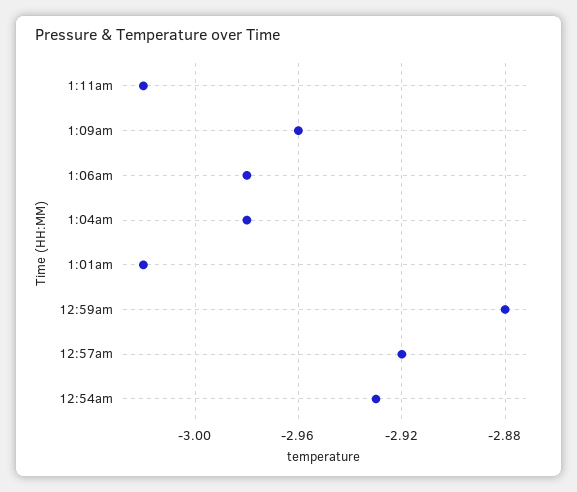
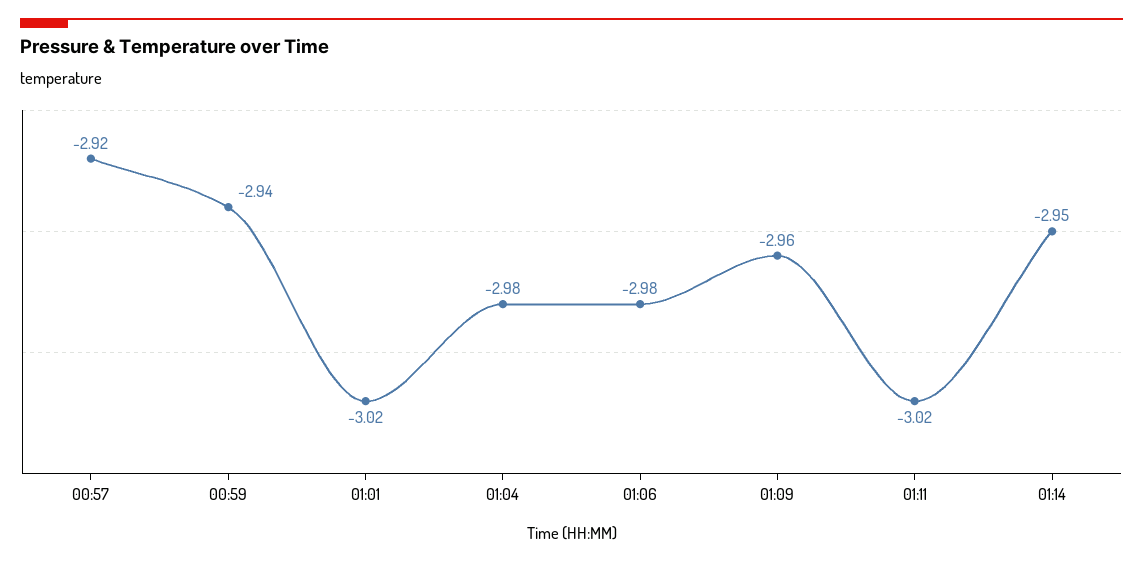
12:59am: -2.88 -> -2.94
12:54am: -2.93 -> none
01:14: none -> -2.95

